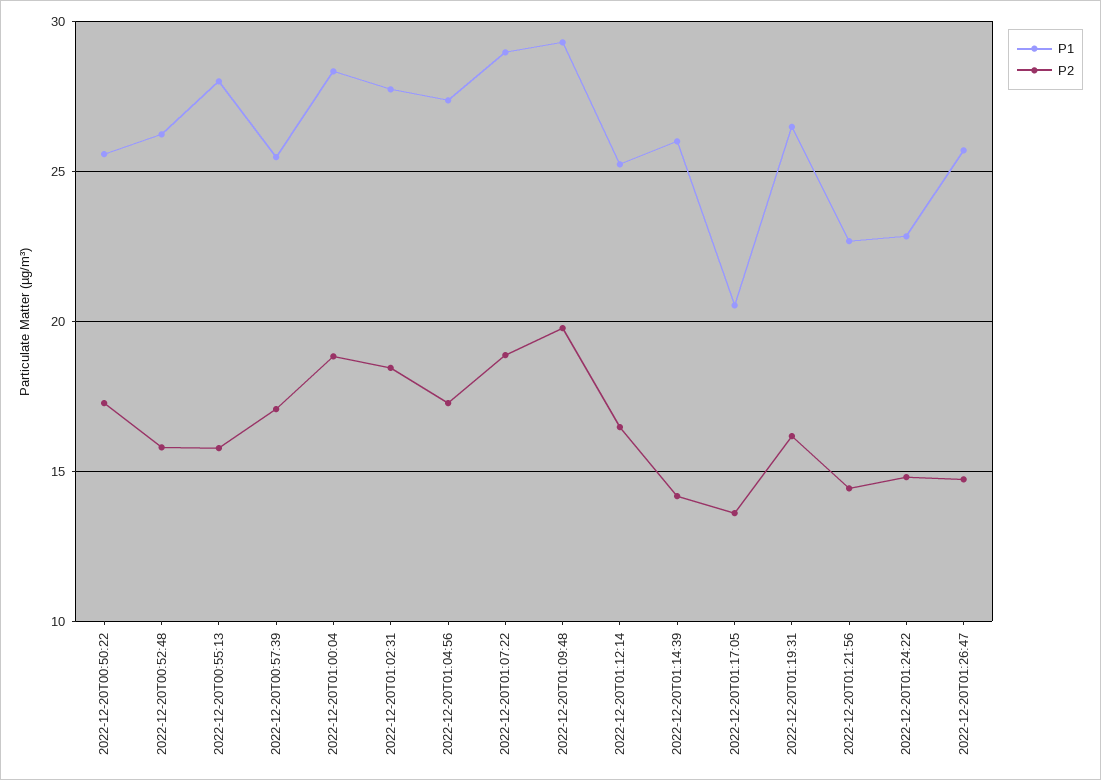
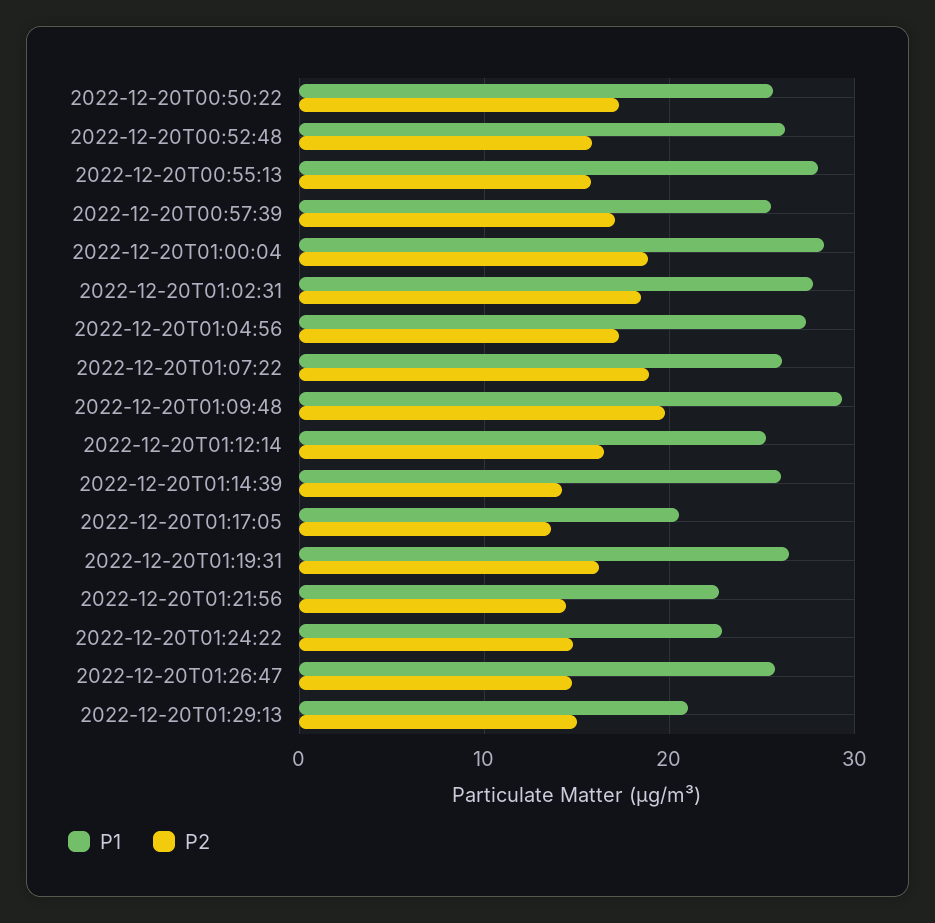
P1, 2022-12-20T01:07:22: 29 -> 26
P1, 2022-12-20T01:29:13: none -> 21
P2, 2022-12-20T01:29:13: none -> 15

